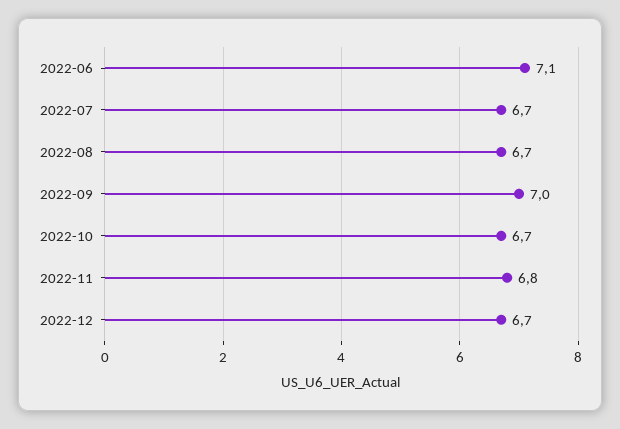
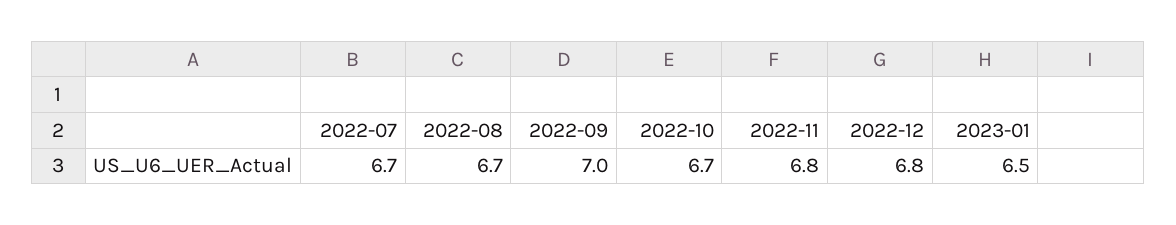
2022-06: 7.1 -> none
2022-12: 6.7 -> 6.8
2023-01: none -> 6.5

